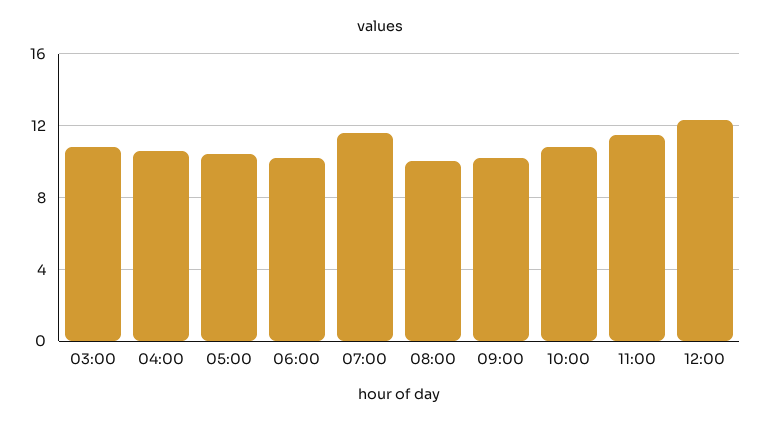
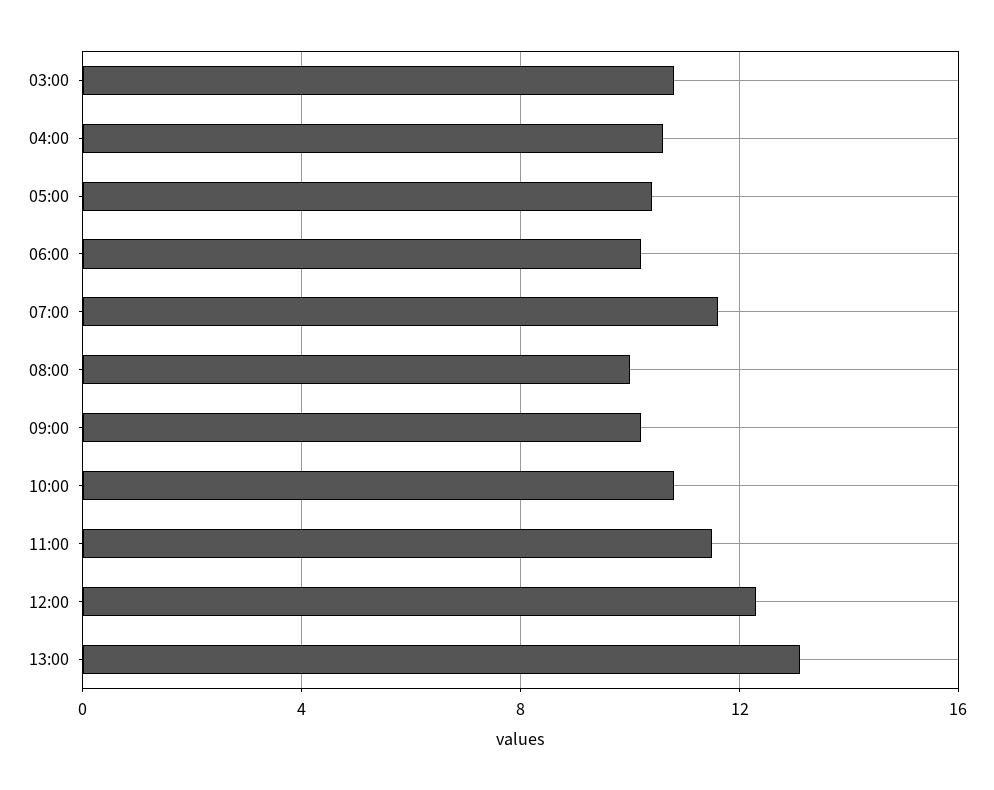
13:00: none -> 13

